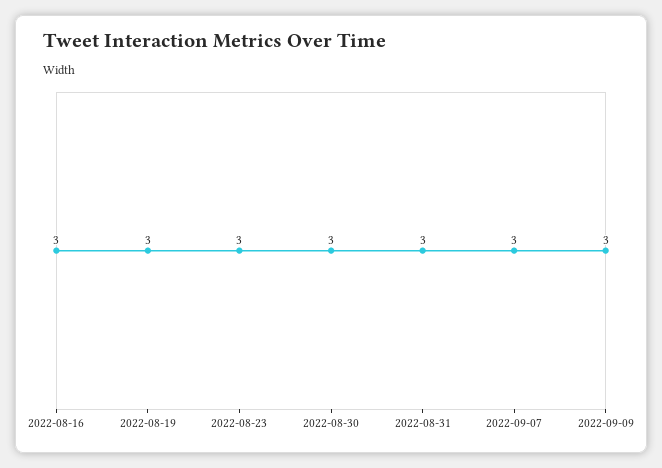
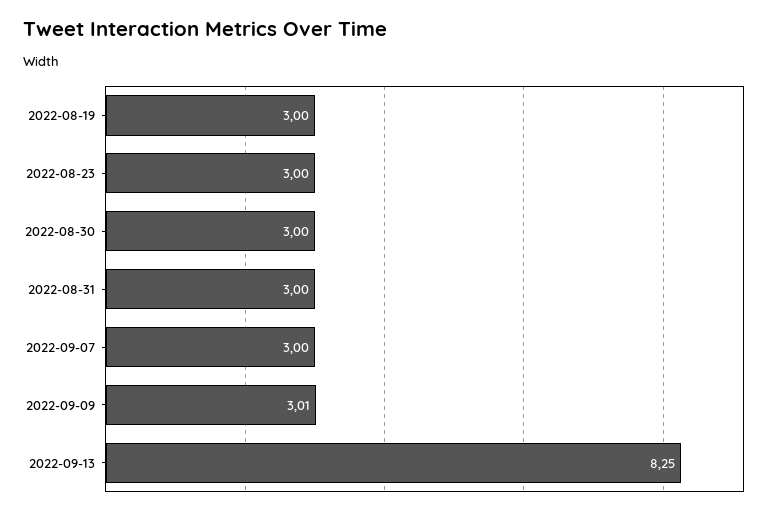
2022-08-16: 3 -> none
2022-09-09: 3 -> 3.01
2022-09-13: none -> 8.25

